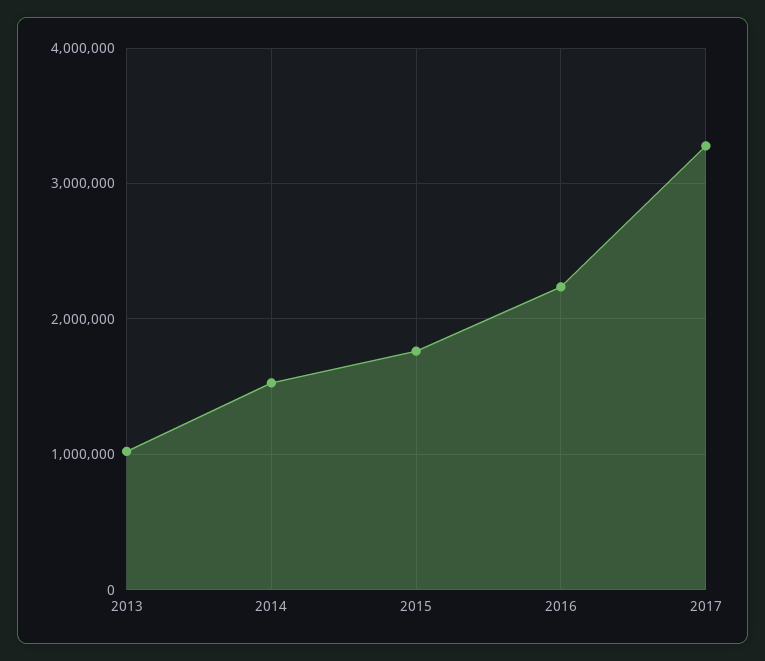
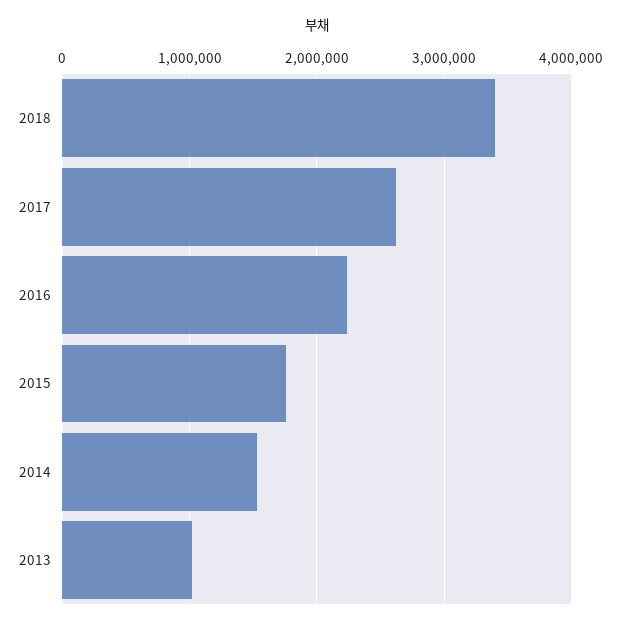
2017: 3300000 -> 2600000
2018: none -> 3400000

